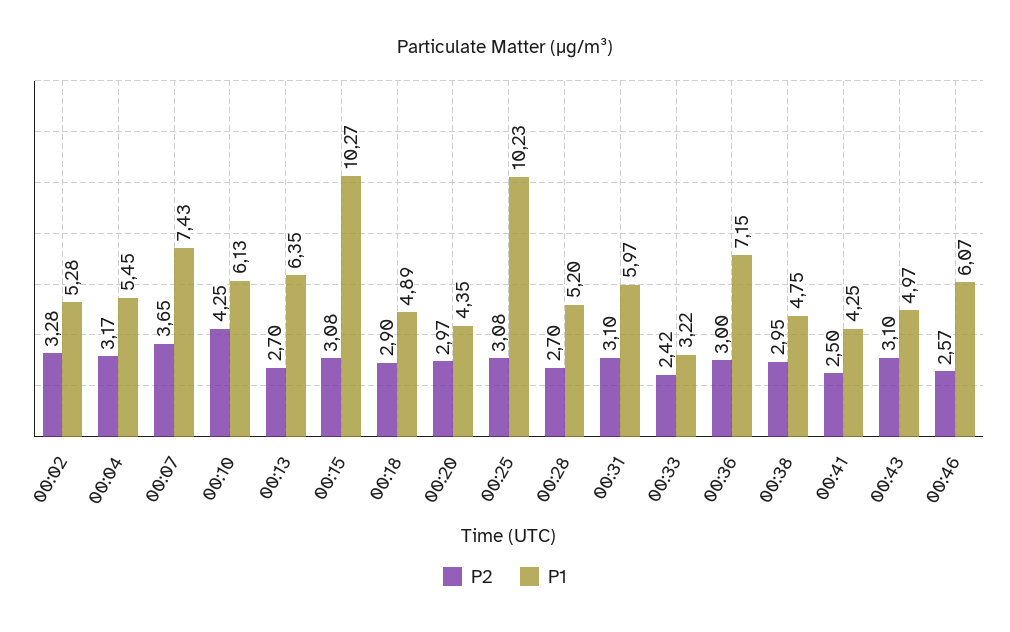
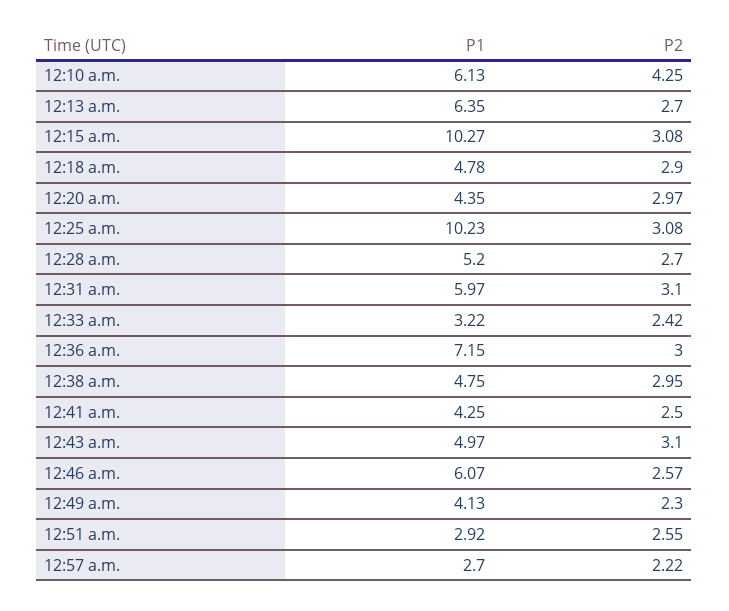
P2, 00:02: 3.28 -> none
P1, 00:02: 5.28 -> none
P2, 00:04: 3.17 -> none
P1, 00:04: 5.45 -> none
P2, 00:07: 3.65 -> none
P1, 00:07: 7.43 -> none
P1, 00:18: 4.89 -> 4.78
P1, 12:49 a.m.: none -> 4.13
P2, 12:49 a.m.: none -> 2.3
P1, 12:51 a.m.: none -> 2.92
P2, 12:51 a.m.: none -> 2.55
P1, 12:57 a.m.: none -> 2.7
P2, 12:57 a.m.: none -> 2.22

